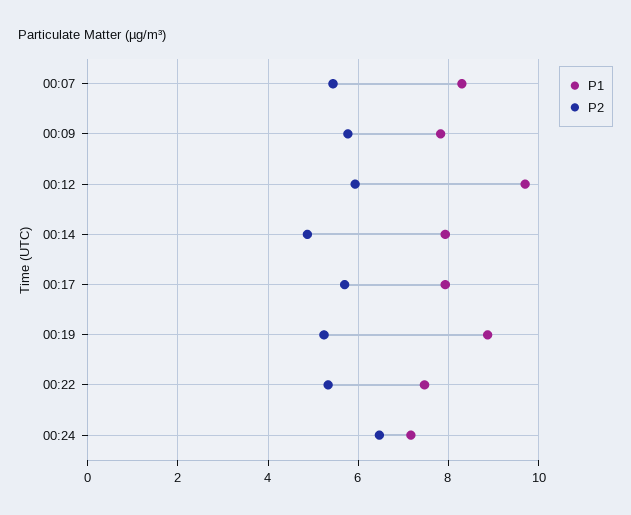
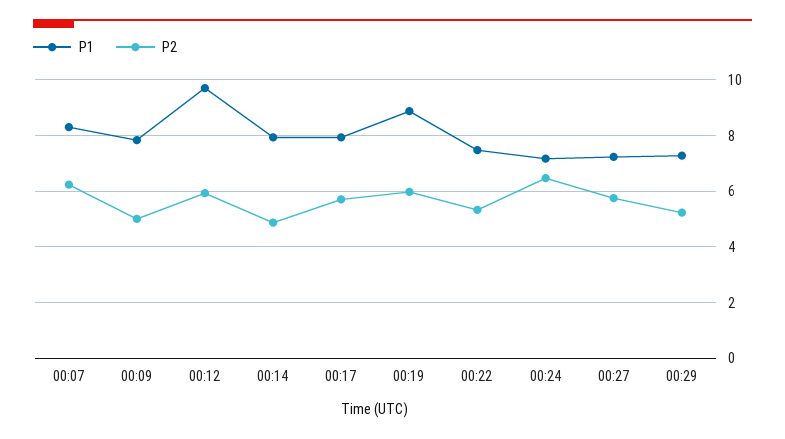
P2, 00:07: 5.4 -> 6.25
P2, 00:09: 5.8 -> 5
P2, 00:19: 5.2 -> 6
P1, 00:27: none -> 7.25
P2, 00:27: none -> 5.75
P1, 00:29: none -> 7.25
P2, 00:29: none -> 5.25

